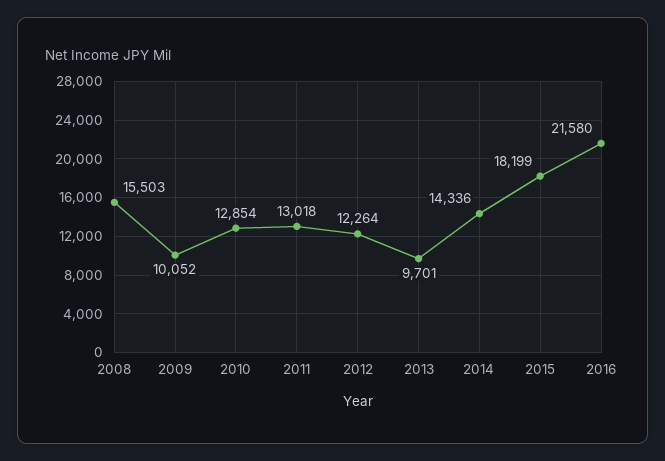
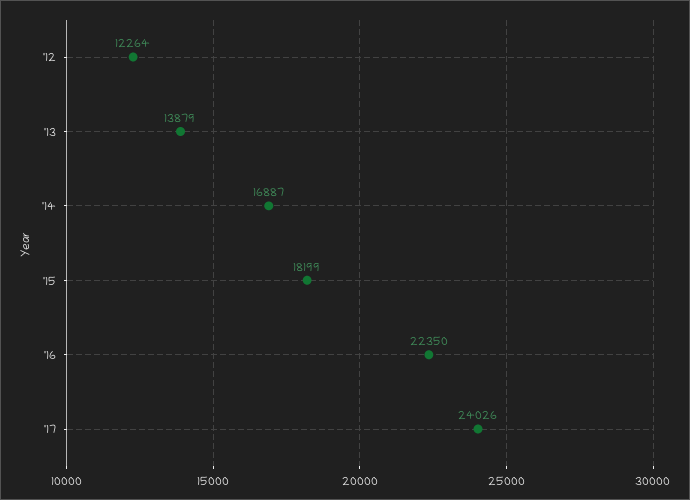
2008: 15503 -> none
2009: 10052 -> none
2010: 12854 -> none
2011: 13018 -> none
2013: 9701 -> 13879
2014: 14336 -> 16887
2016: 21580 -> 22350
'17: none -> 24026

